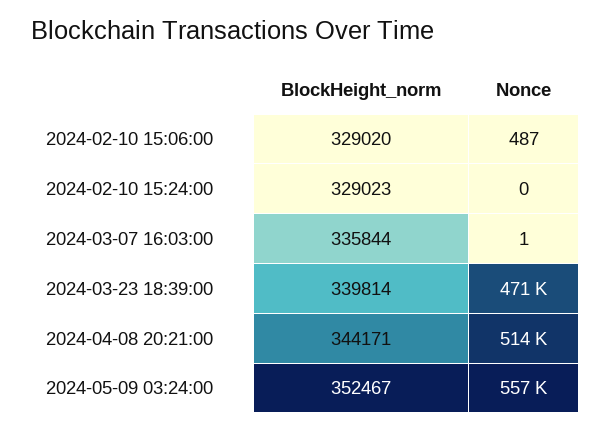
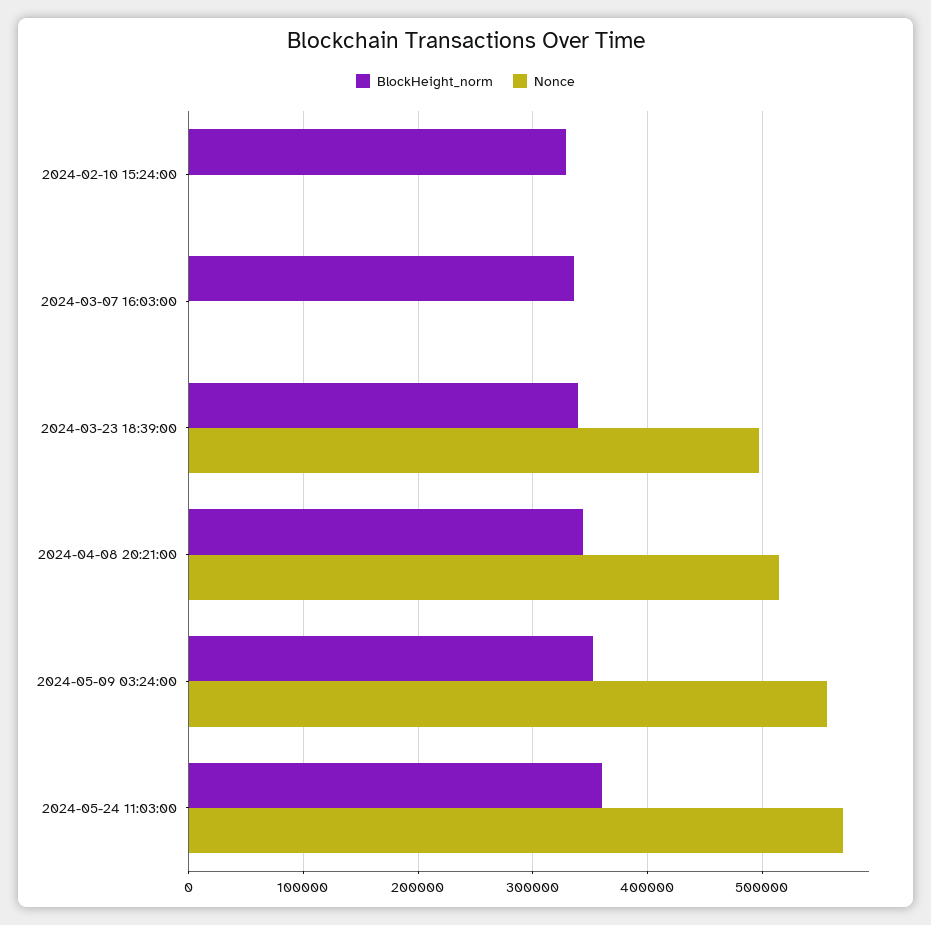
BlockHeight_norm, 2024-02-10 15:06:00: 329020 -> none
Nonce, 2024-02-10 15:06:00: 487 -> none
Nonce, 2024-03-23 18:39:00: 471000 -> 500000
BlockHeight_norm, 2024-05-24 11:03:00: none -> 360000
Nonce, 2024-05-24 11:03:00: none -> 570000

